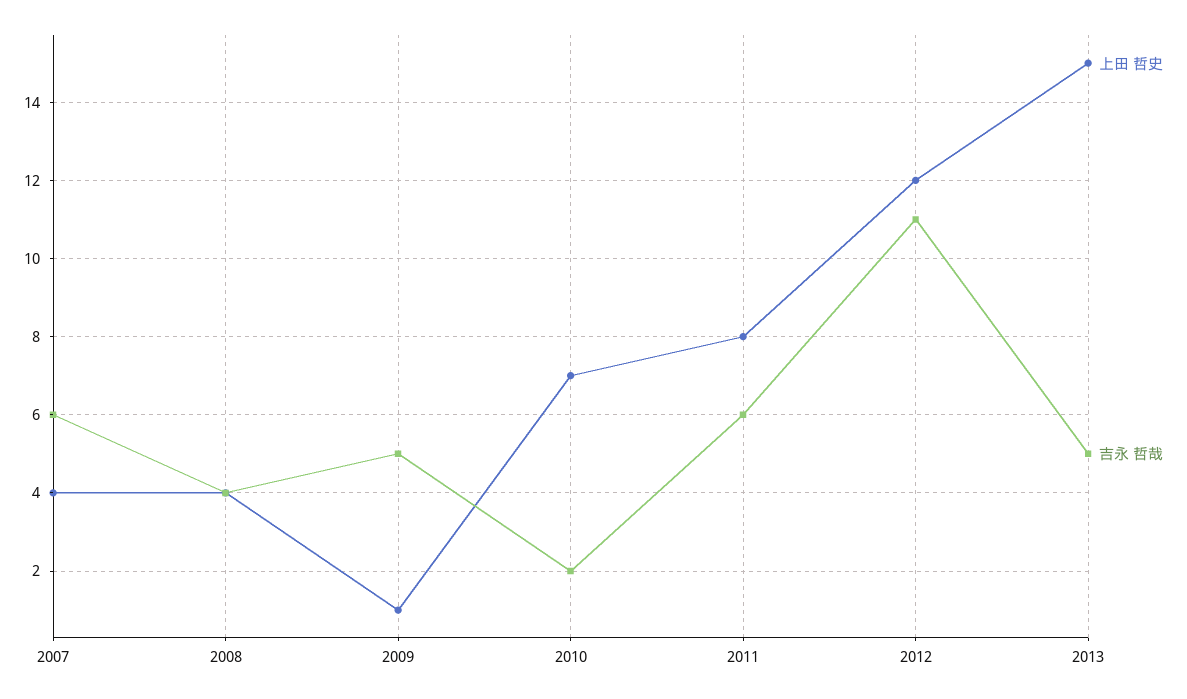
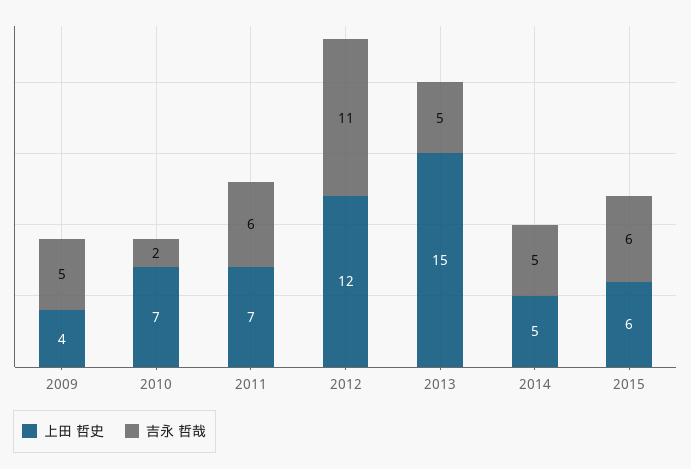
上田 哲史, 2007: 4 -> none
吉永 哲哉, 2007: 6 -> none
上田 哲史, 2008: 4 -> none
吉永 哲哉, 2008: 4 -> none
上田 哲史, 2009: 1 -> 4
上田 哲史, 2011: 8 -> 7
上田 哲史, 2014: none -> 5
吉永 哲哉, 2014: none -> 5
上田 哲史, 2015: none -> 6
吉永 哲哉, 2015: none -> 6

